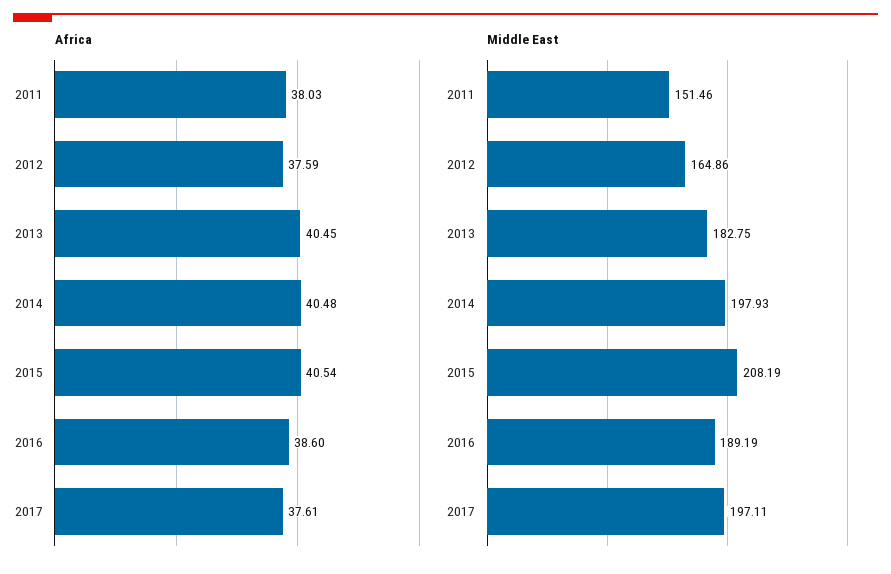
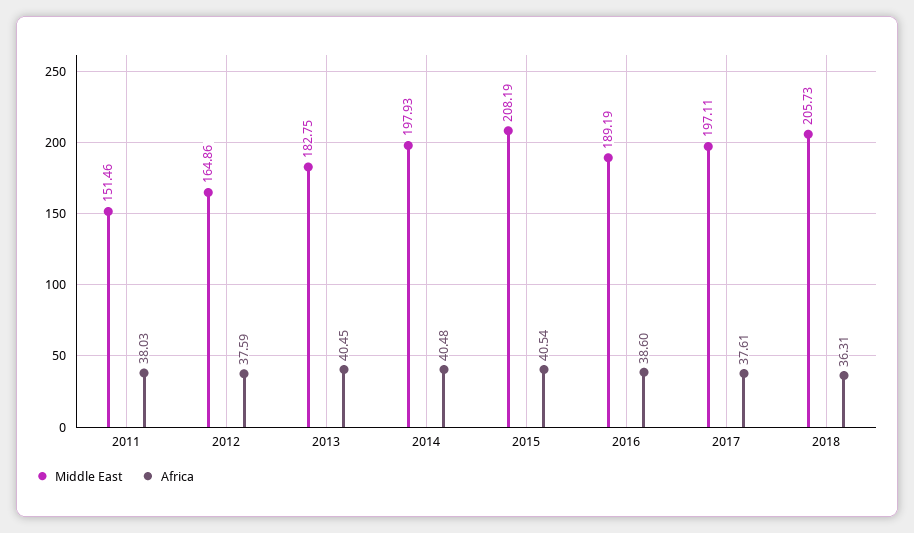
Middle East, 2018: none -> 205.73
Africa, 2018: none -> 36.31

